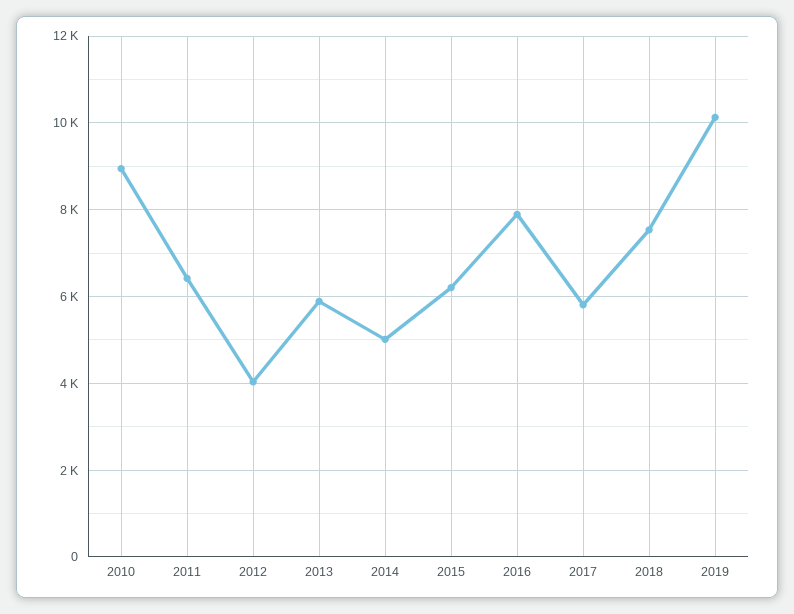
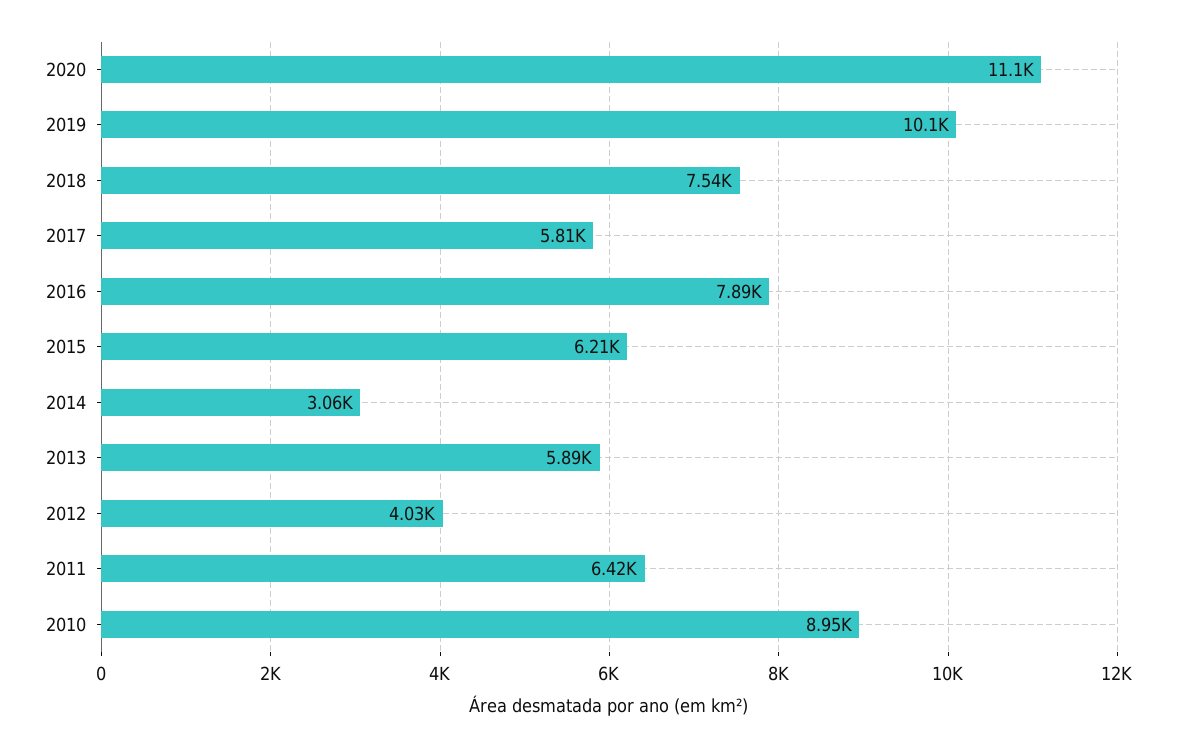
2014: 5000 -> 3060
2020: none -> 11100

